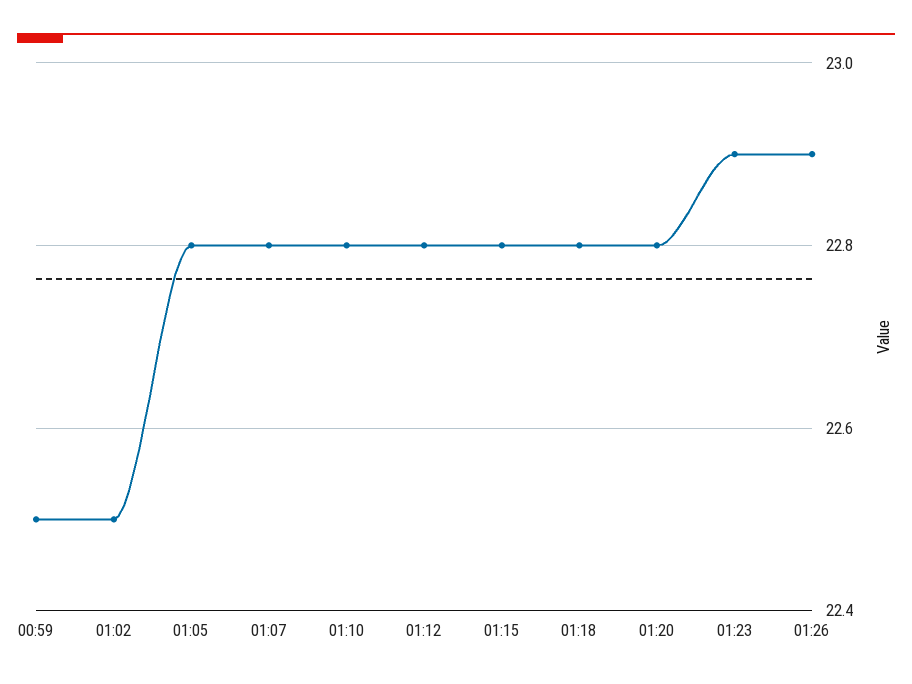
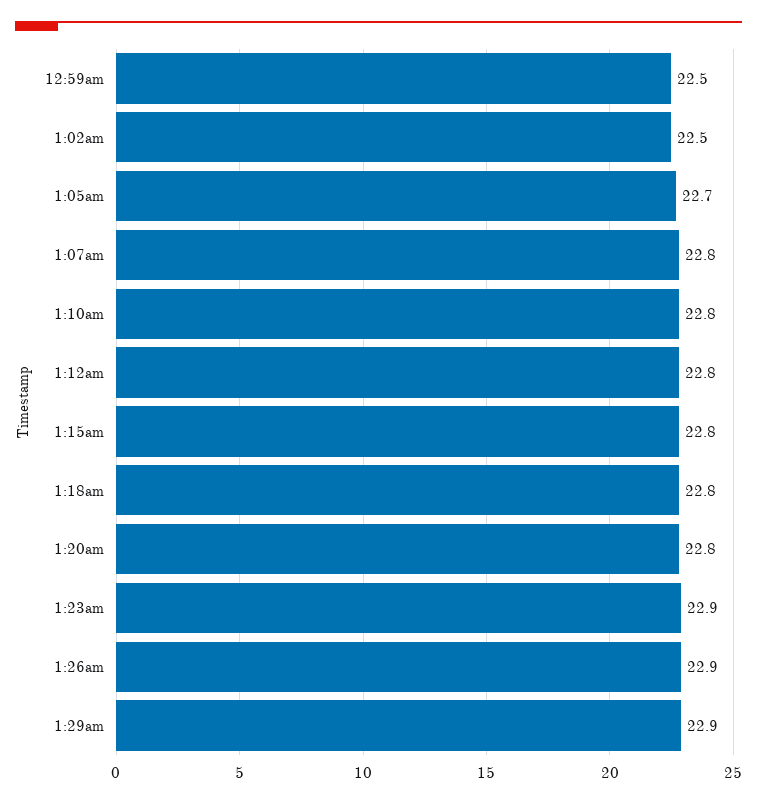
01:05: 22.8 -> 22.7
1:29am: none -> 22.9

